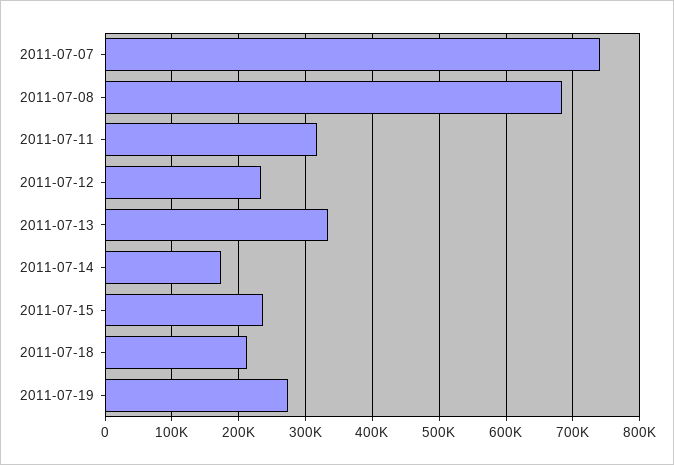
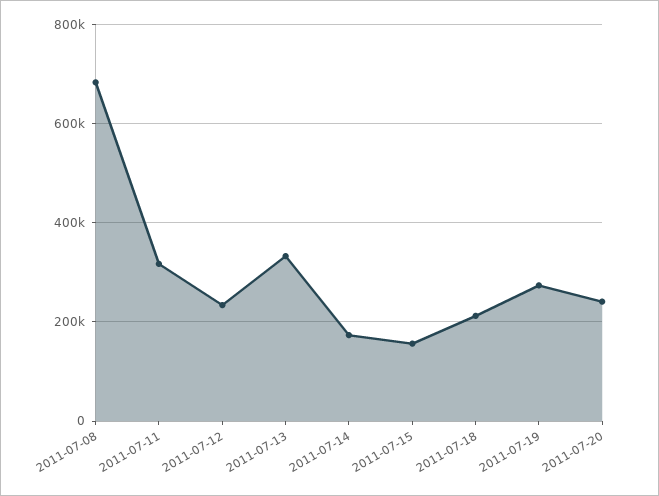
2011-07-07: 740000 -> none
2011-07-15: 240000 -> 160000
2011-07-20: none -> 240000

